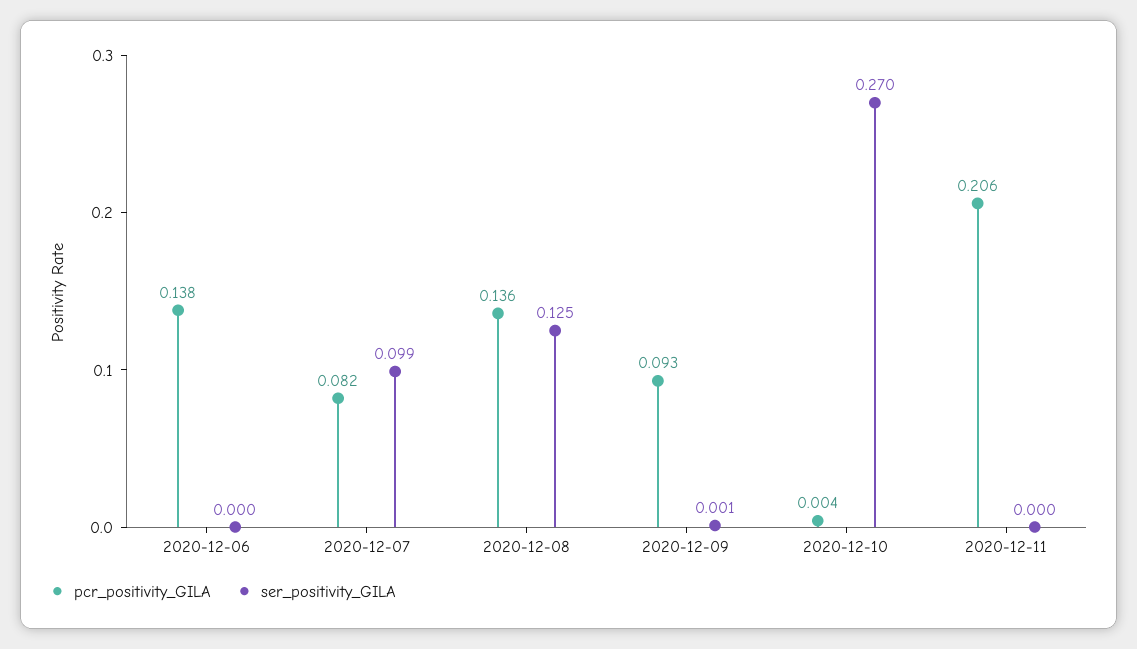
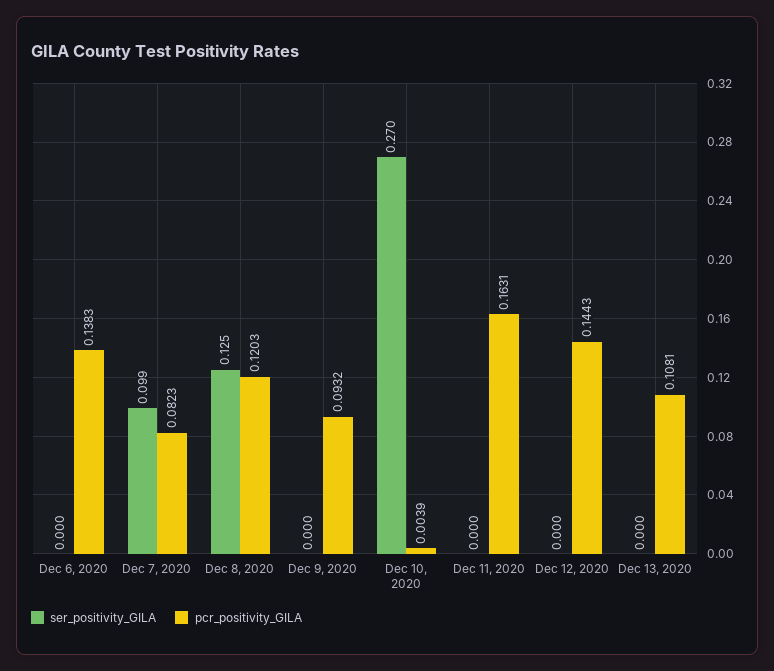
pcr_positivity_GILA, 2020-12-08: 0.136 -> 0.1203
ser_positivity_GILA, 2020-12-09: 0.001 -> 0
pcr_positivity_GILA, 2020-12-11: 0.206 -> 0.1631
ser_positivity_GILA, Dec 12, 2020: none -> 0
pcr_positivity_GILA, Dec 12, 2020: none -> 0.1443
ser_positivity_GILA, Dec 13, 2020: none -> 0
pcr_positivity_GILA, Dec 13, 2020: none -> 0.1081

